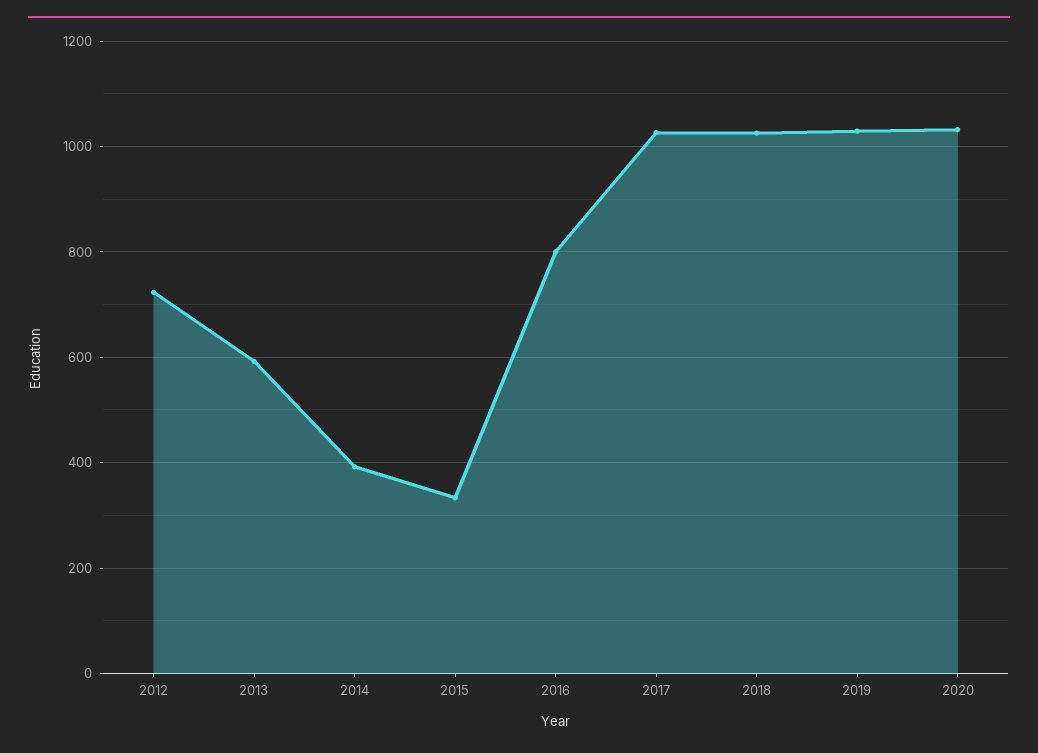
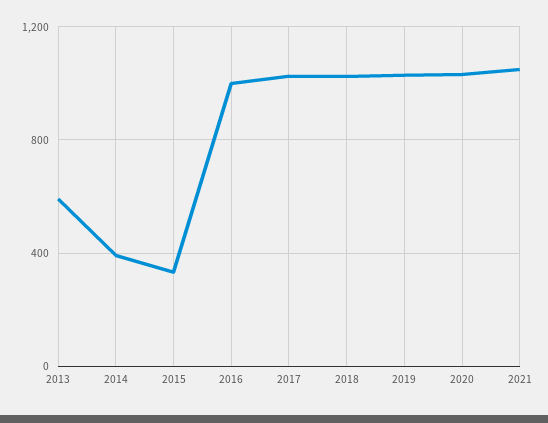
2012: 720 -> none
2016: 800 -> 1000
2021: none -> 1050

